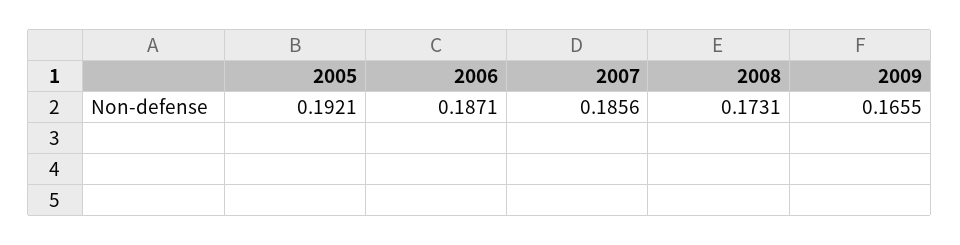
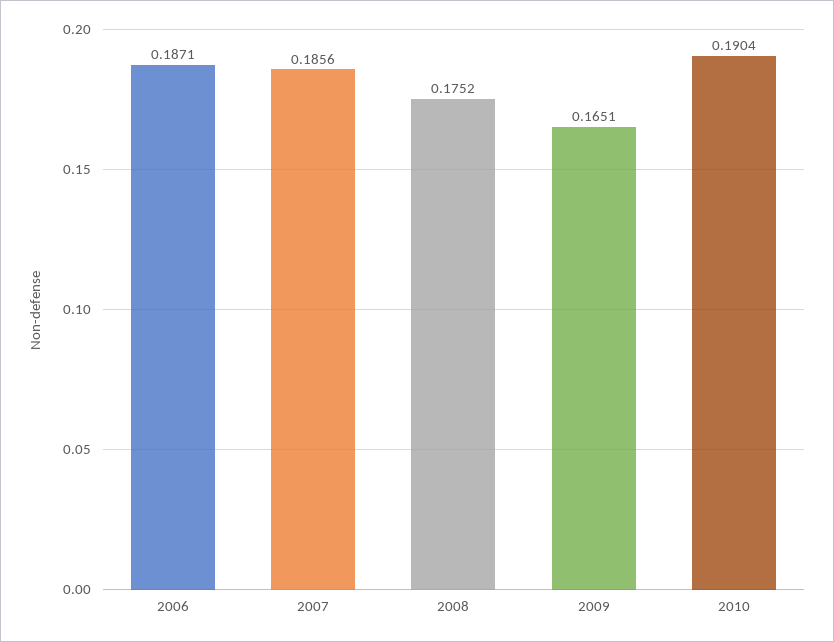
2005: 0.1921 -> none
2008: 0.1731 -> 0.1752
2009: 0.1655 -> 0.1651
2010: none -> 0.1904

